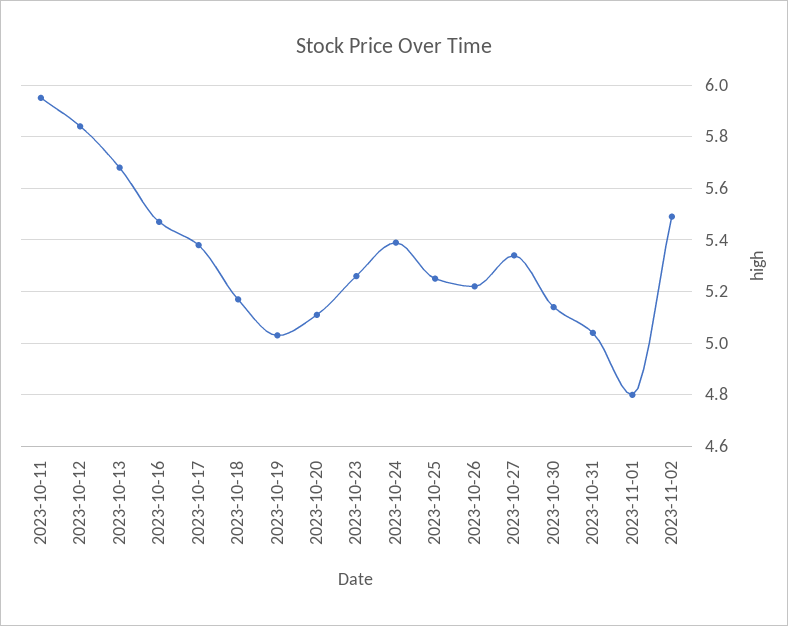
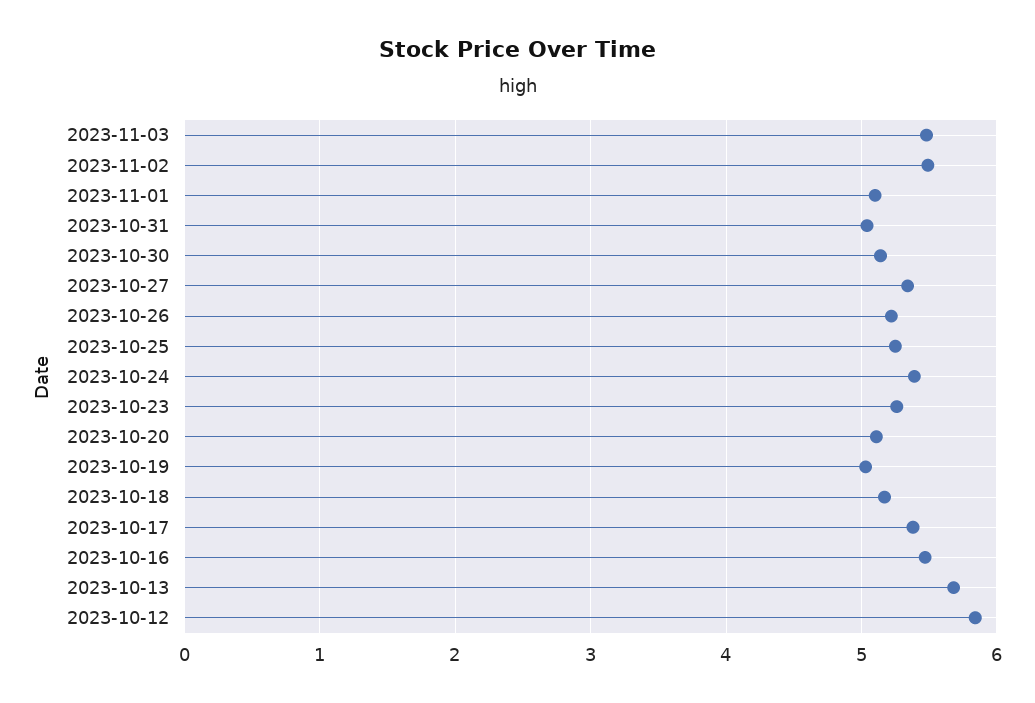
2023-10-11: 5.95 -> none
2023-11-01: 4.8 -> 5.1
2023-11-03: none -> 5.5

